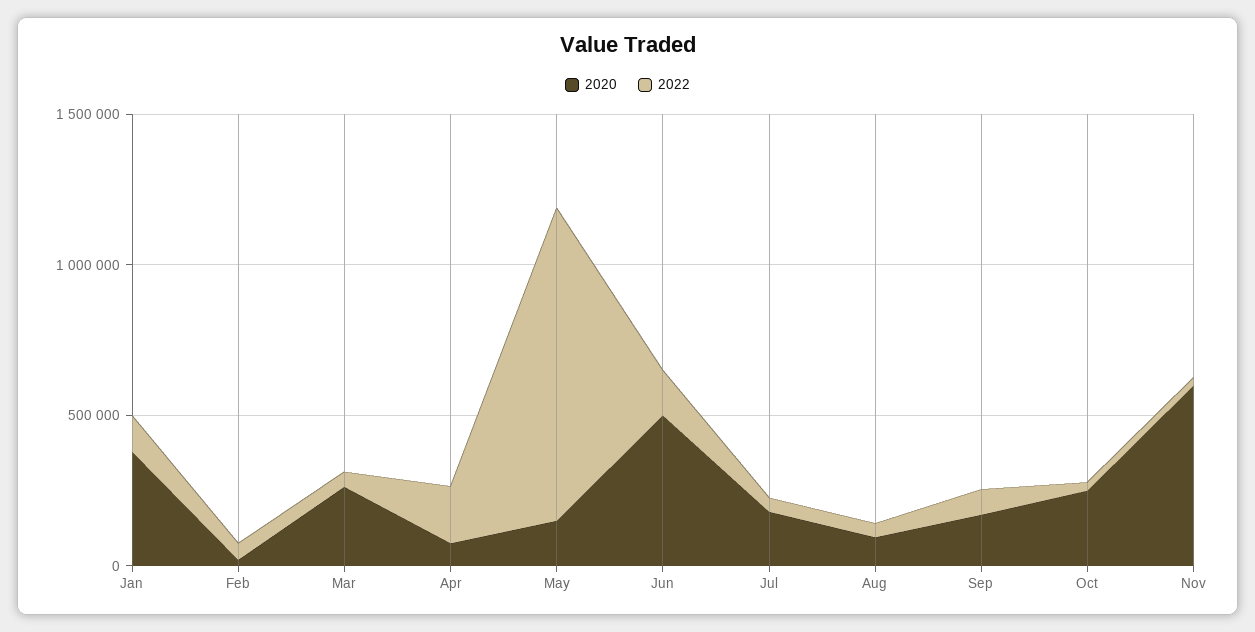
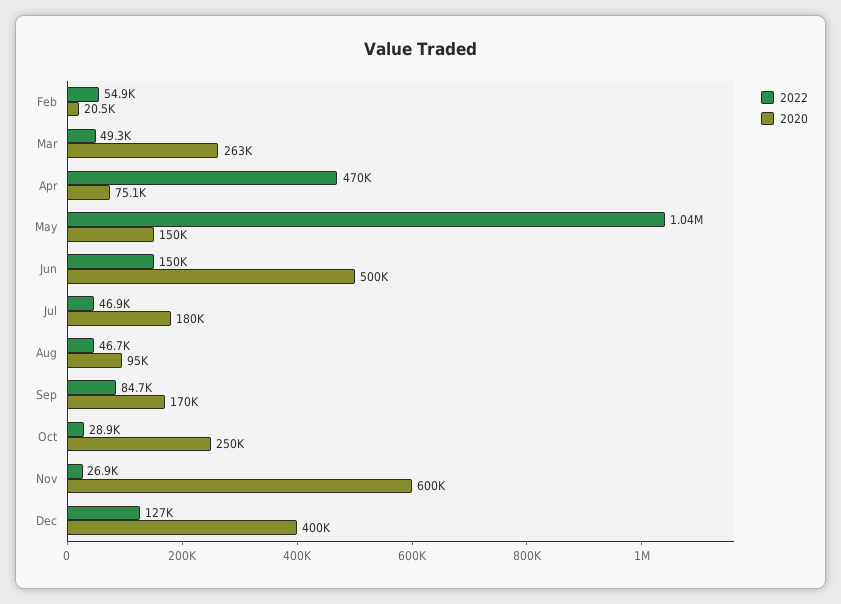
2020, Jan: 400000 -> none
2022, Jan: 100000 -> none
2022, Apr: 200000 -> 470000
2022, Dec: none -> 127000
2020, Dec: none -> 400000

